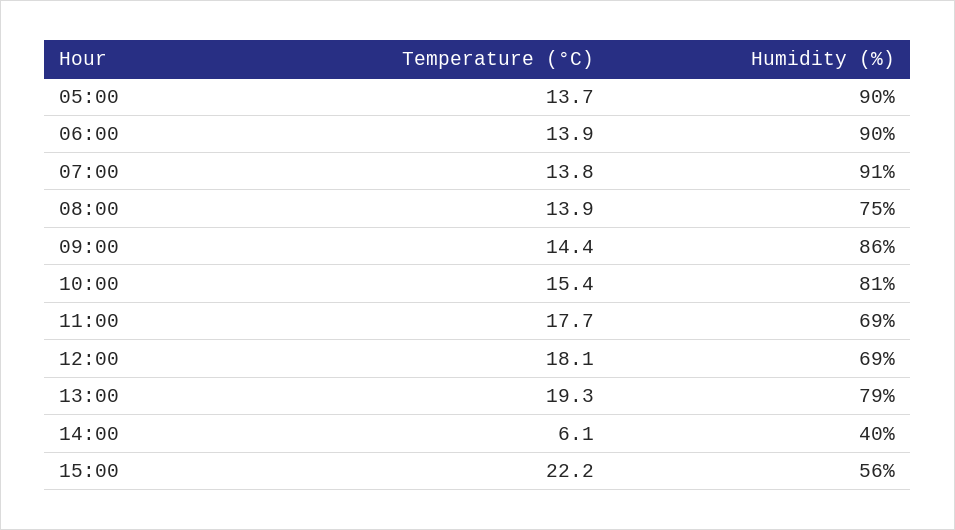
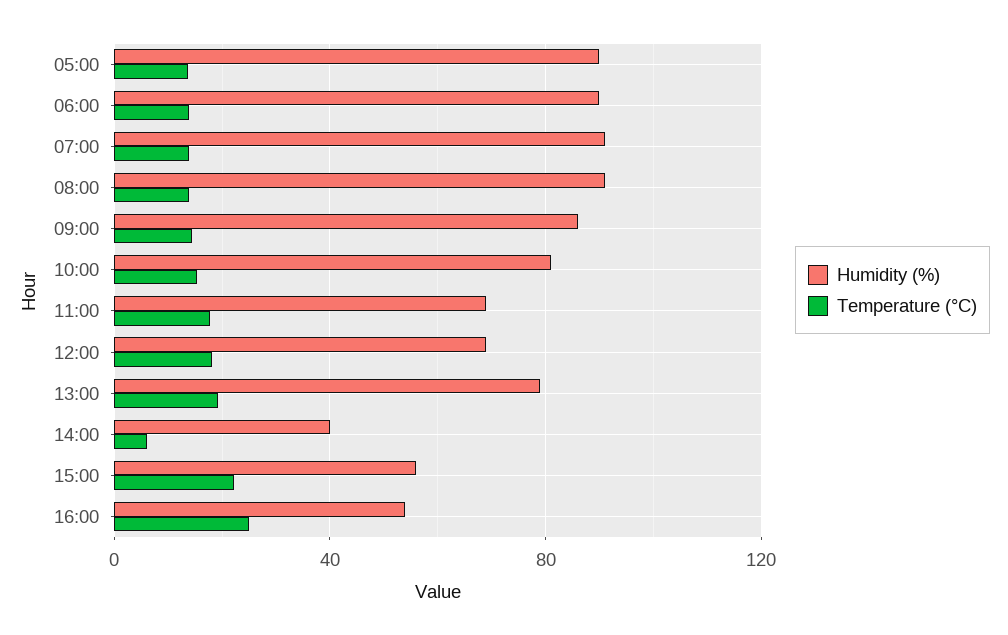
Humidity (%), 08:00: 75 -> 90
Humidity (%), 16:00: none -> 55
Temperature (°C), 16:00: none -> 25

